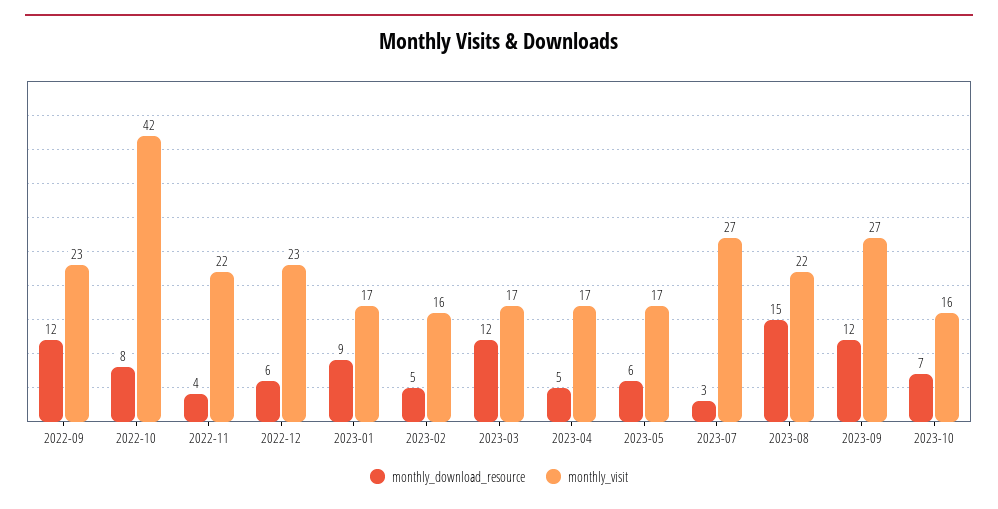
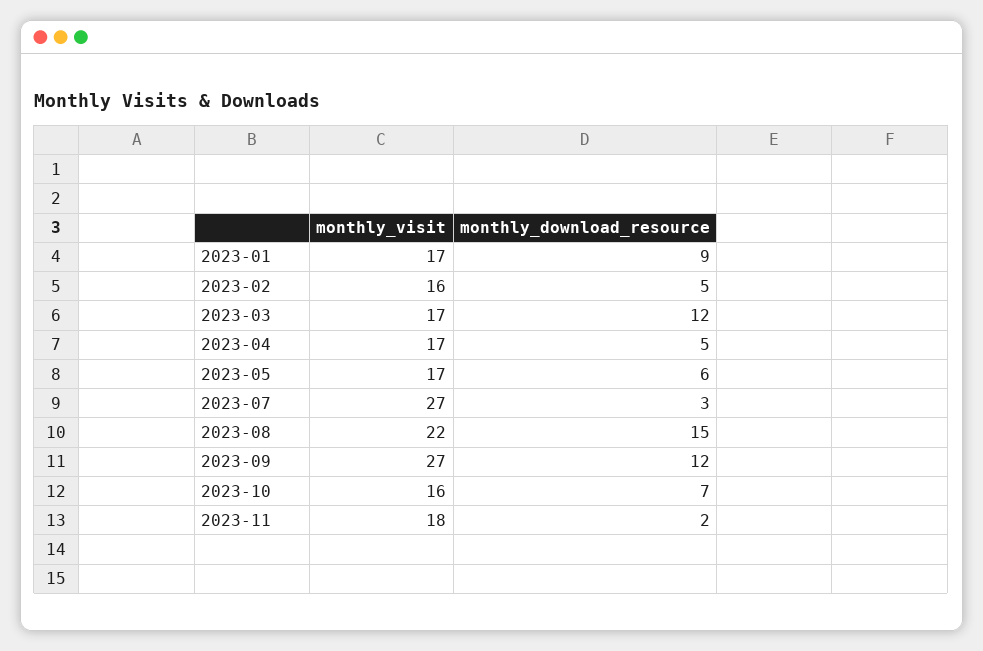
monthly_download_resource, 2022-09: 12 -> none
monthly_visit, 2022-09: 23 -> none
monthly_download_resource, 2022-10: 8 -> none
monthly_visit, 2022-10: 42 -> none
monthly_download_resource, 2022-11: 4 -> none
monthly_visit, 2022-11: 22 -> none
monthly_download_resource, 2022-12: 6 -> none
monthly_visit, 2022-12: 23 -> none
monthly_visit, 2023-11: none -> 18
monthly_download_resource, 2023-11: none -> 2

